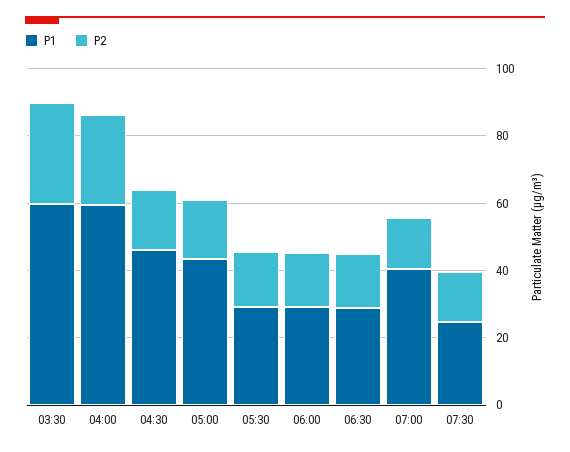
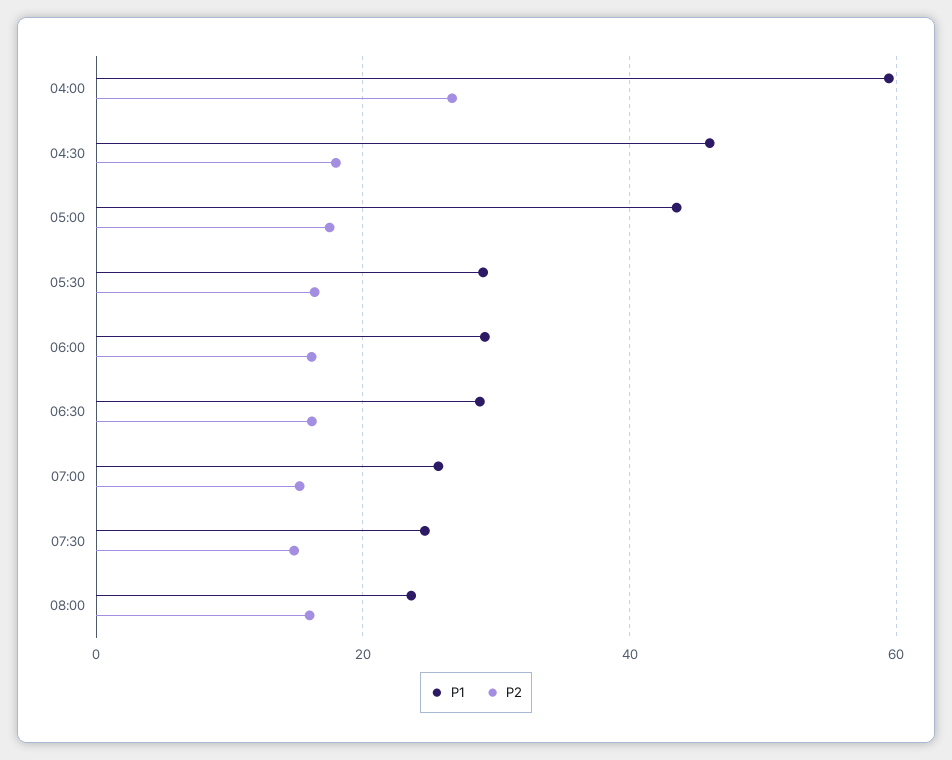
P1, 03:30: 60 -> none
P2, 03:30: 30 -> none
P1, 07:00: 40 -> 26
P1, 08:00: none -> 24
P2, 08:00: none -> 16

